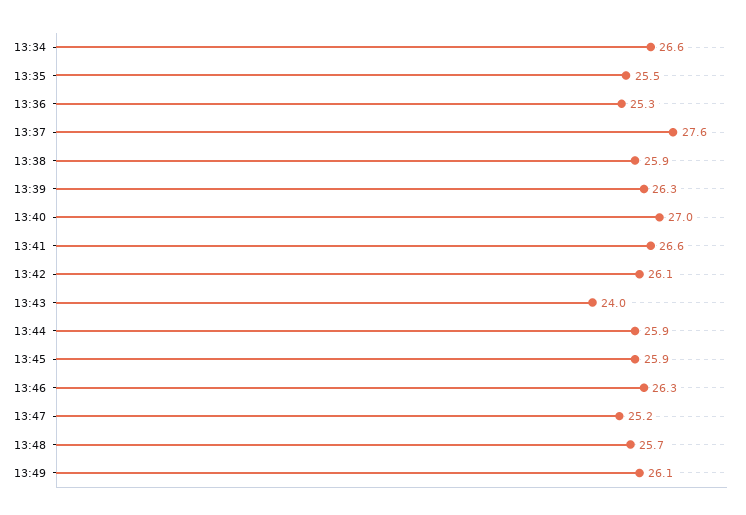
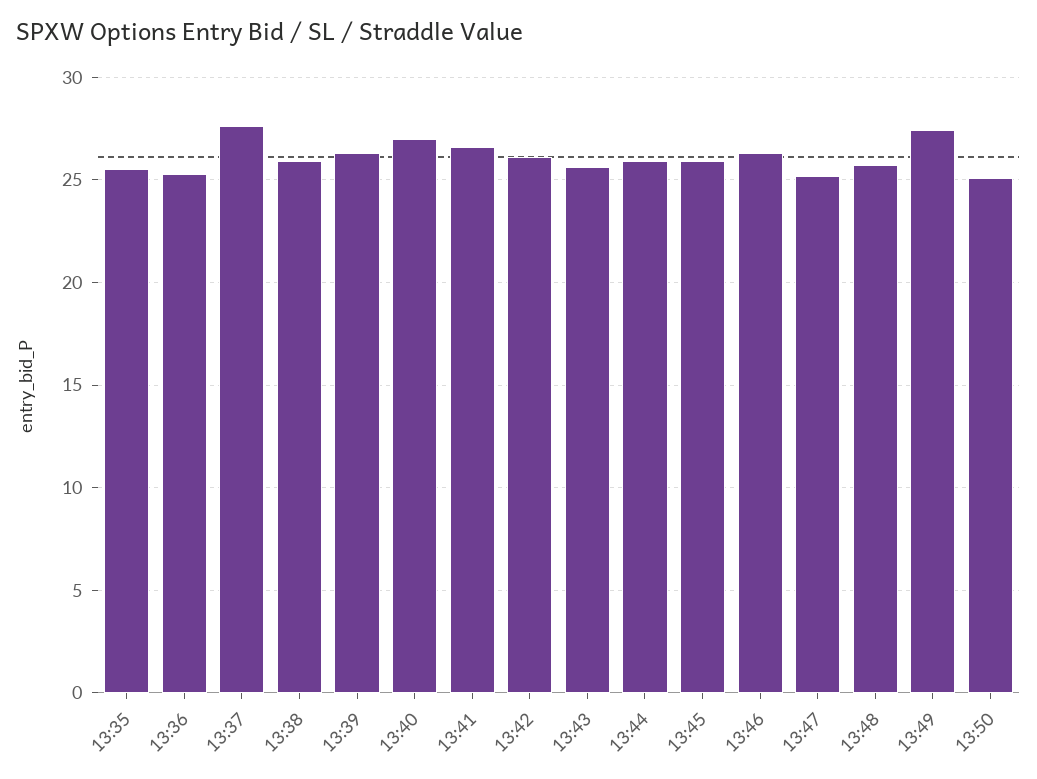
13:34: 26.6 -> none
13:43: 24 -> 25.5
13:49: 26.1 -> 27.5
13:50: none -> 25

